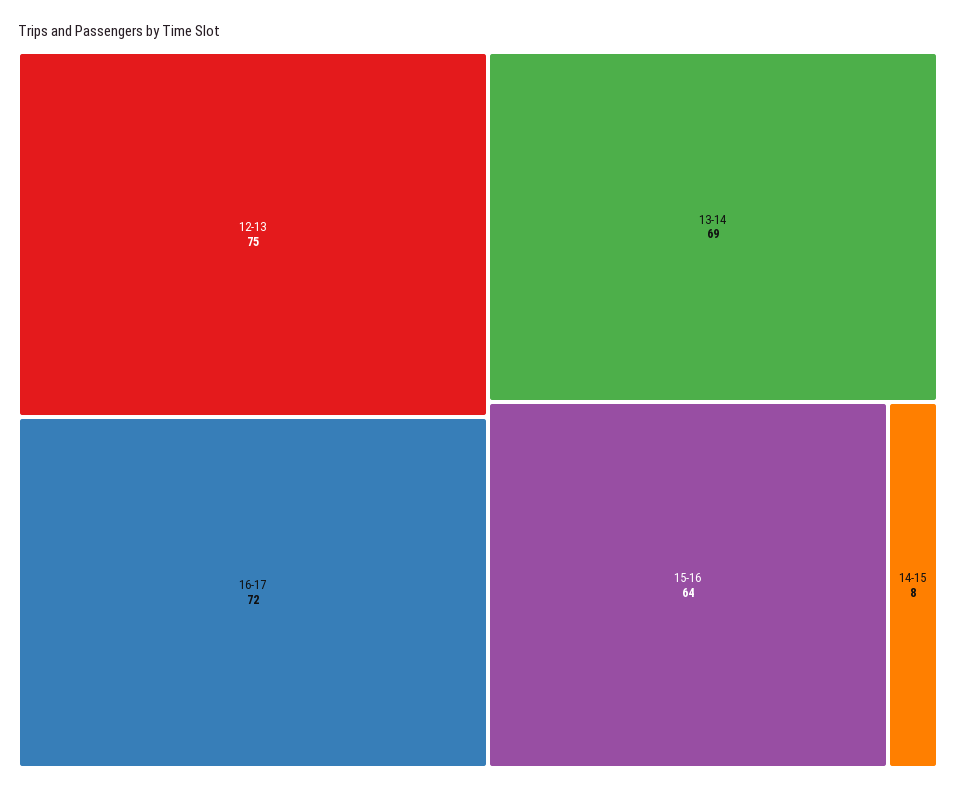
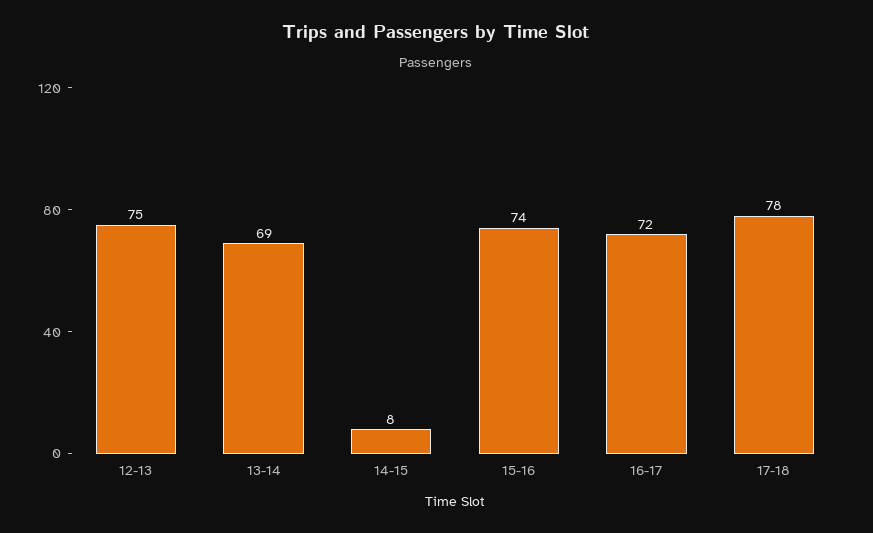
15-16: 64 -> 74
17-18: none -> 78

